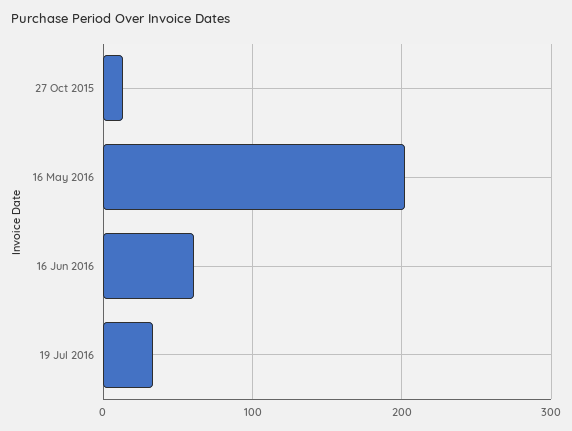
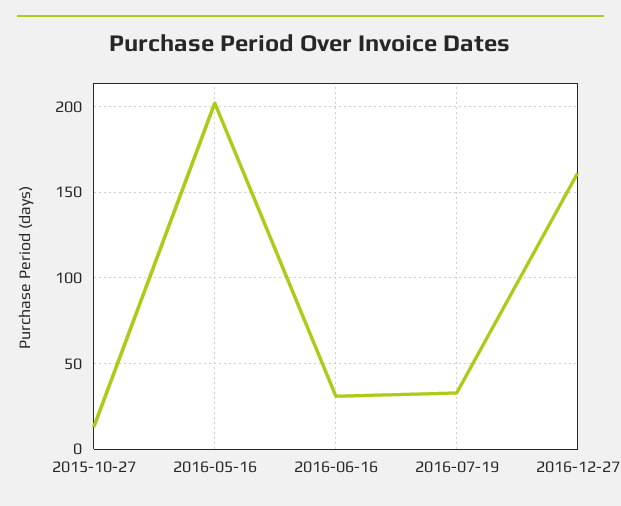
16 Jun 2016: 60 -> 30
2016-12-27: none -> 160

